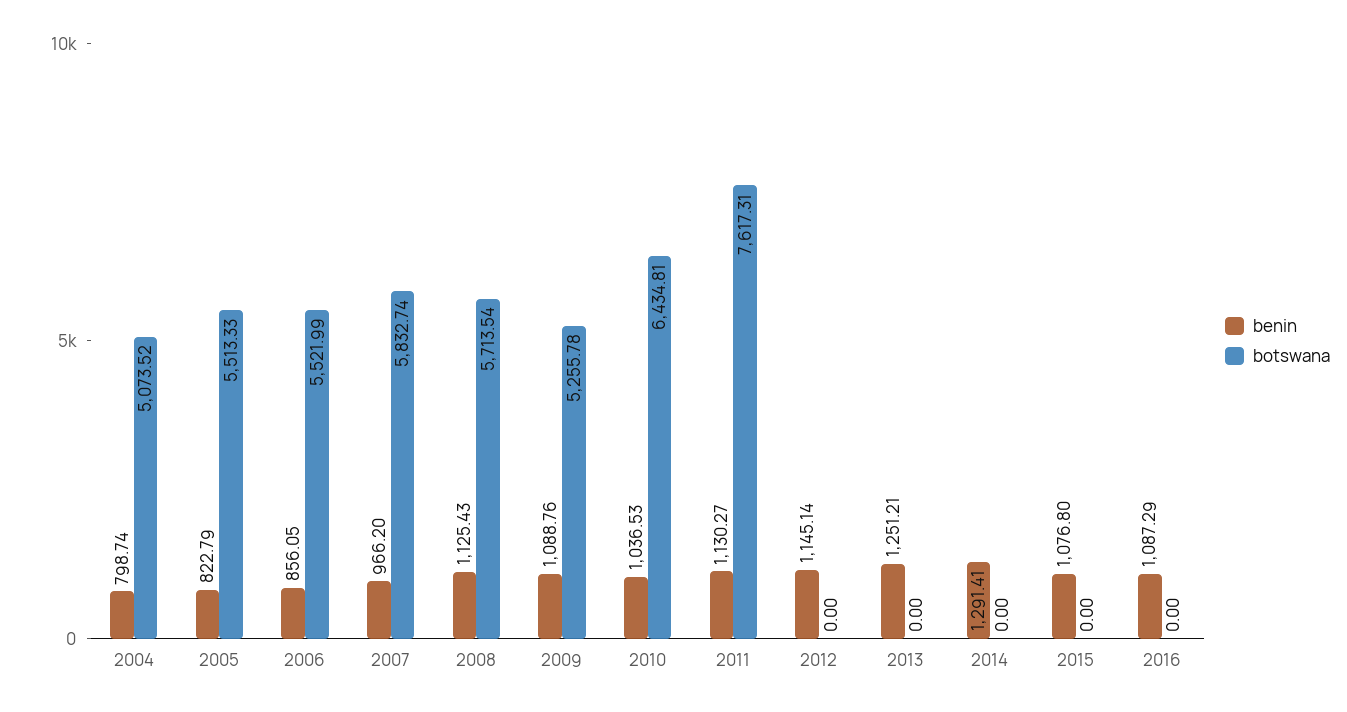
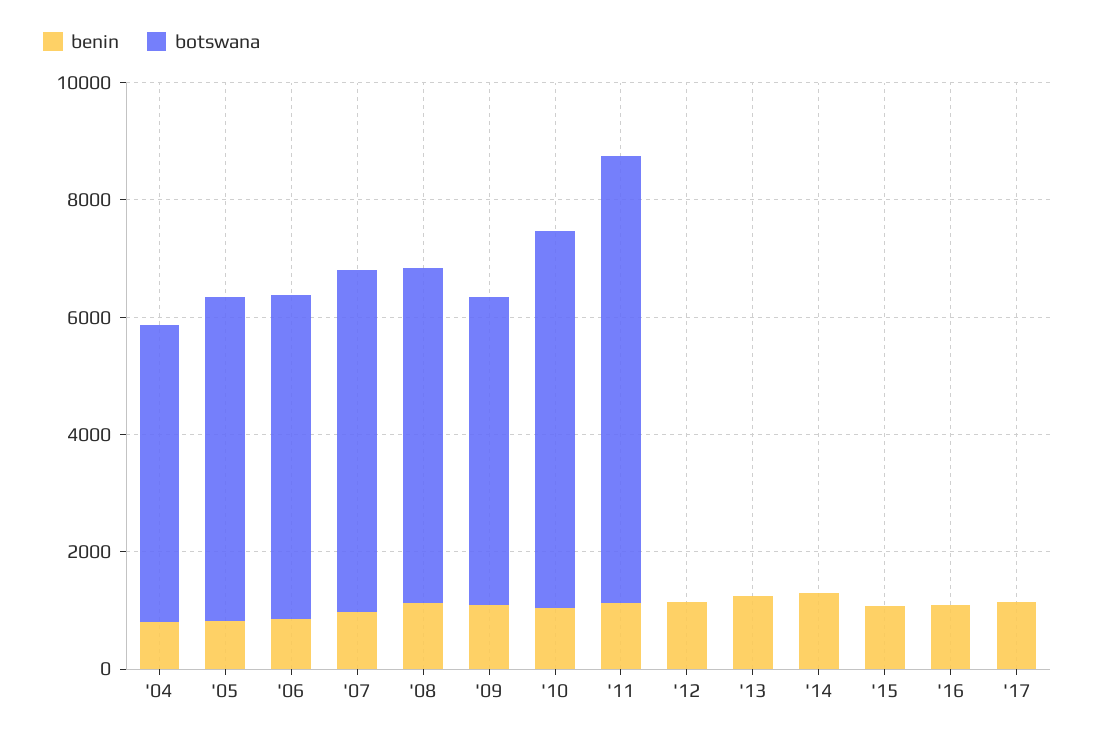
benin, '17: none -> 1000
botswana, '17: none -> 0

